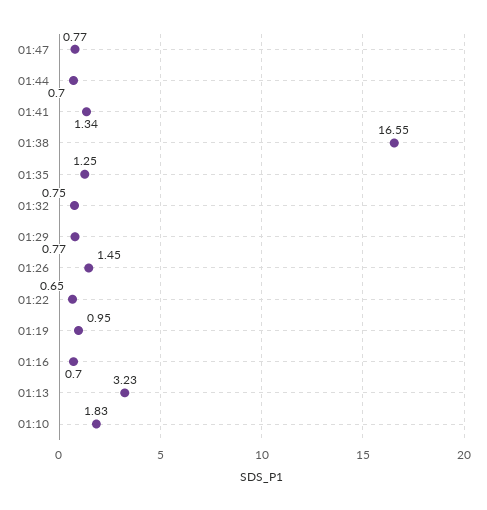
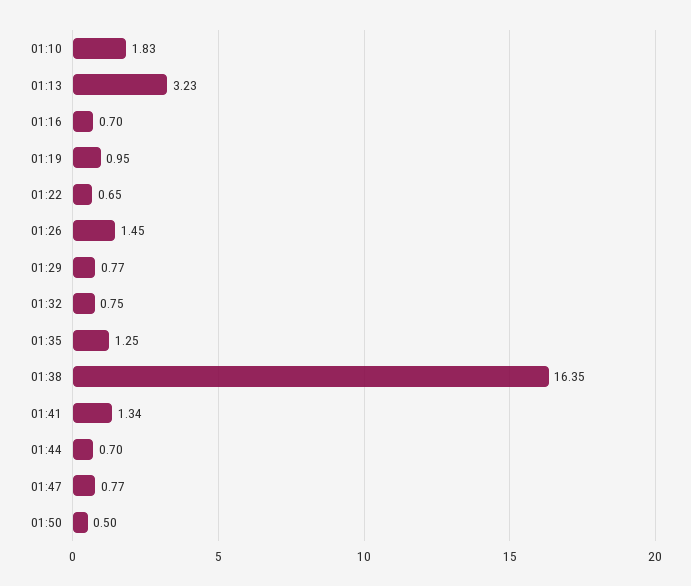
01:38: 16.55 -> 16.35
01:50: none -> 0.5

